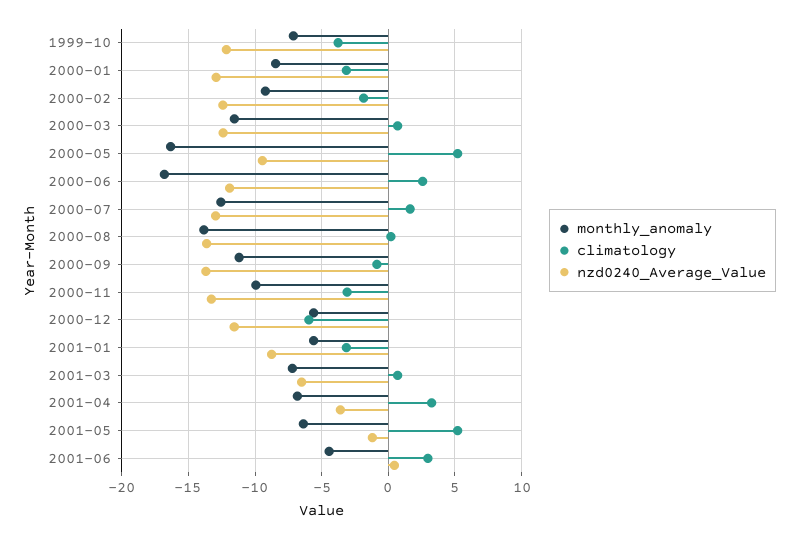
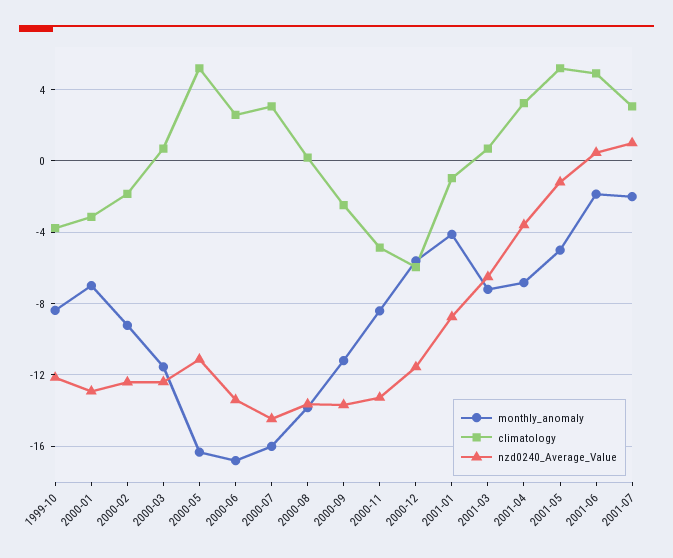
monthly_anomaly, 1999-10: -7 -> -8.5
monthly_anomaly, 2000-01: -8.5 -> -7
nzd0240_Average_Value, 2000-05: -9.5 -> -11
nzd0240_Average_Value, 2000-06: -12 -> -13.5
monthly_anomaly, 2000-07: -12.5 -> -16
climatology, 2000-07: 1.5 -> 3
nzd0240_Average_Value, 2000-07: -13 -> -14.5
climatology, 2000-09: -1 -> -2.5
monthly_anomaly, 2000-11: -10 -> -8.5
climatology, 2000-11: -3 -> -5
monthly_anomaly, 2001-01: -5.5 -> -4
climatology, 2001-01: -3 -> -1
monthly_anomaly, 2001-05: -6.5 -> -5
monthly_anomaly, 2001-06: -4.5 -> -2
climatology, 2001-06: 3 -> 5
monthly_anomaly, 2001-07: none -> -2
climatology, 2001-07: none -> 3
nzd0240_Average_Value, 2001-07: none -> 1

